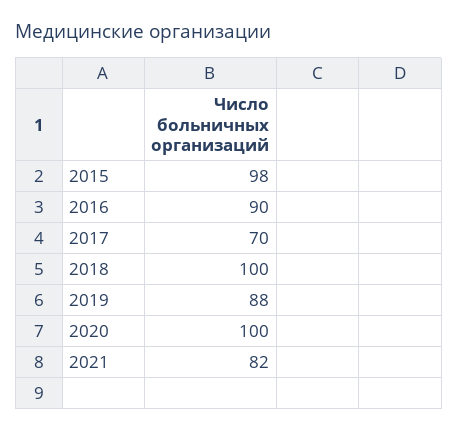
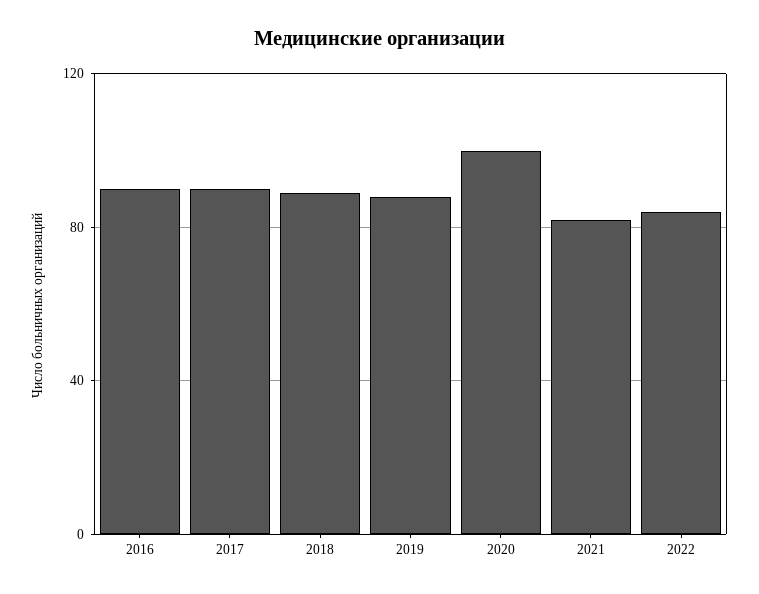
2015: 98 -> none
2017: 70 -> 90
2018: 100 -> 90
2022: none -> 85

